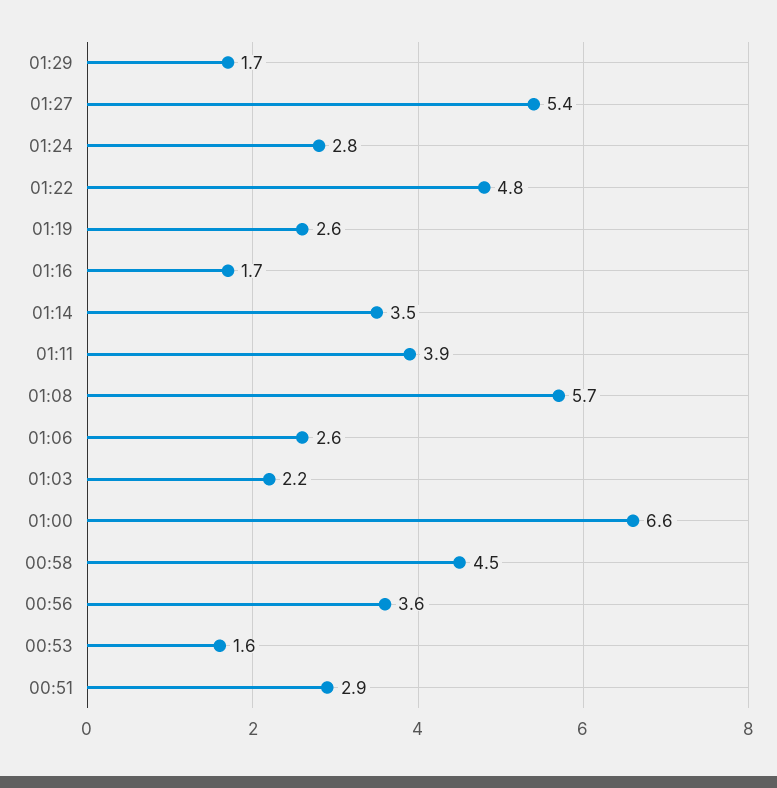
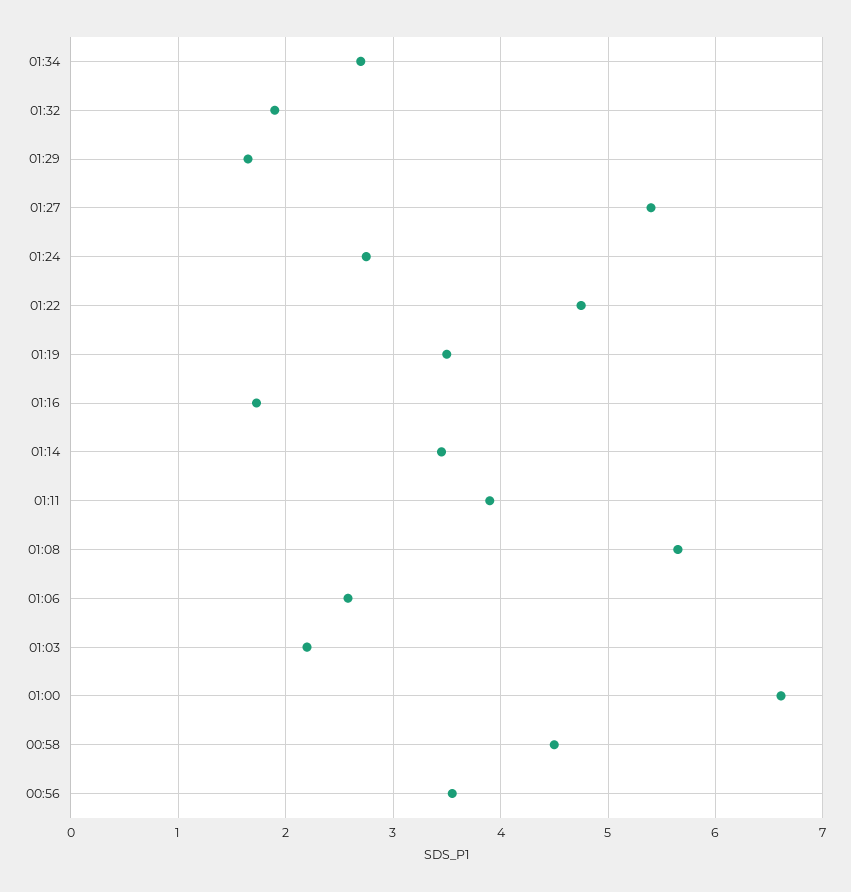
01:19: 2.6 -> 3.5
00:53: 1.6 -> none
00:51: 2.9 -> none
01:34: none -> 2.7
01:32: none -> 1.9

